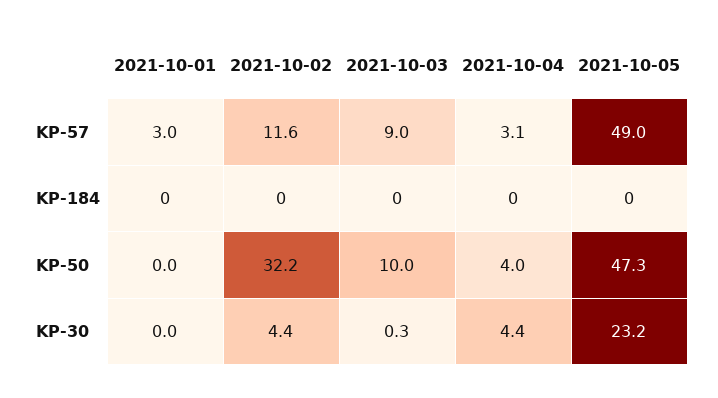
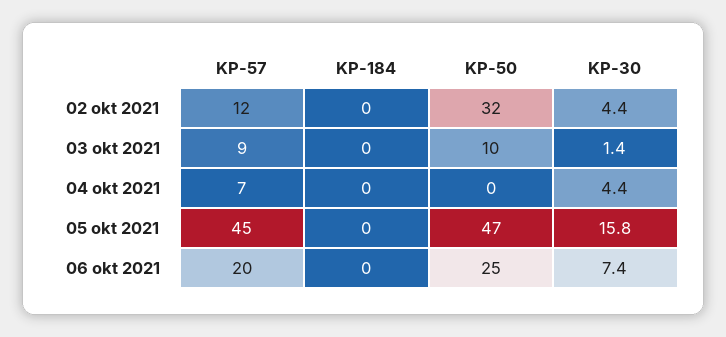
2021-10-01, KP-57: 3 -> none
2021-10-04, KP-57: 3.1 -> 7
2021-10-05, KP-57: 49 -> 45
2021-10-01, KP-184: 0 -> none
2021-10-01, KP-50: 0 -> none
2021-10-04, KP-50: 4 -> 0
2021-10-01, KP-30: 0 -> none
2021-10-03, KP-30: 0.3 -> 1.4
2021-10-05, KP-30: 23.2 -> 15.8
06 okt 2021, KP-57: none -> 20
06 okt 2021, KP-184: none -> 0
06 okt 2021, KP-50: none -> 25
06 okt 2021, KP-30: none -> 7.4

